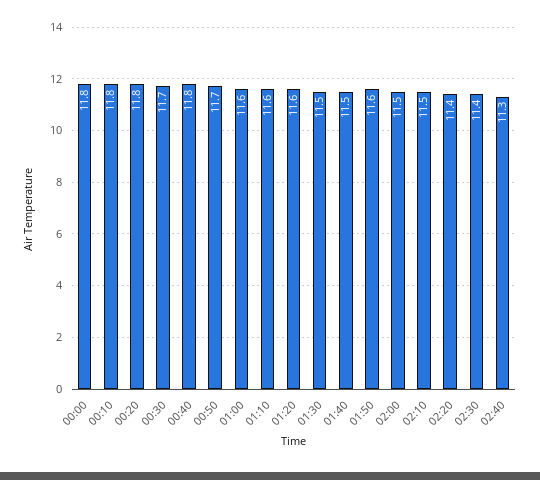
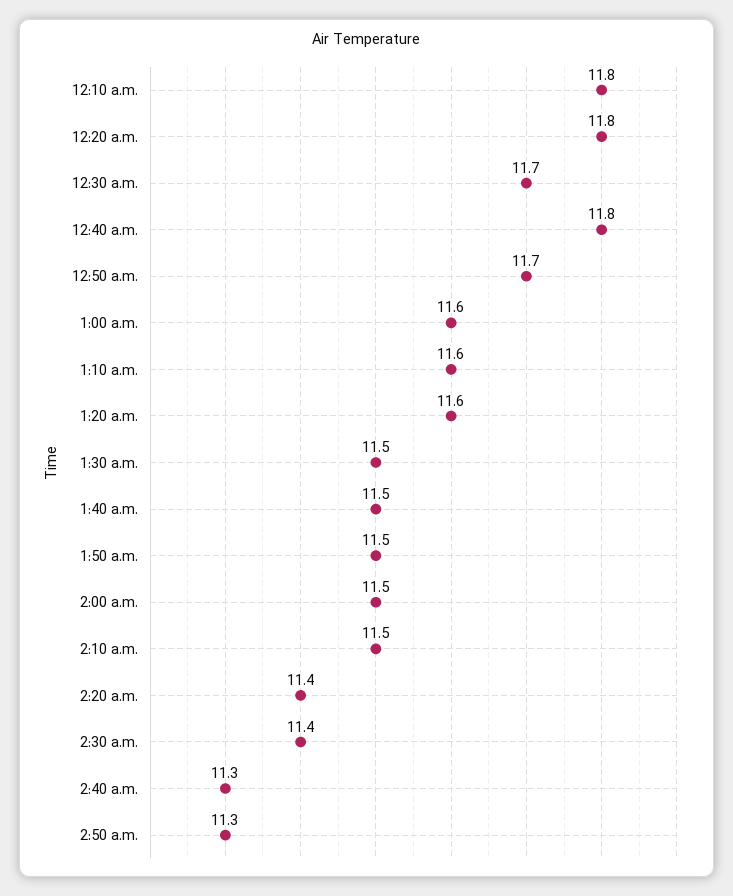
00:00: 11.8 -> none
01:50: 11.6 -> 11.5
2:50 a.m.: none -> 11.3

